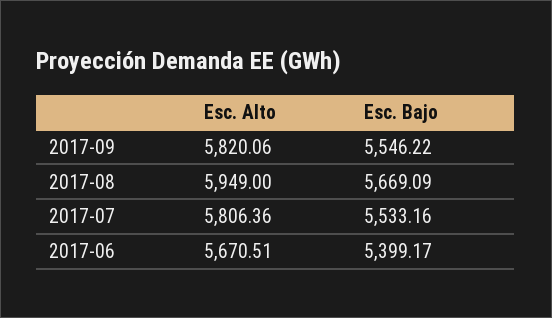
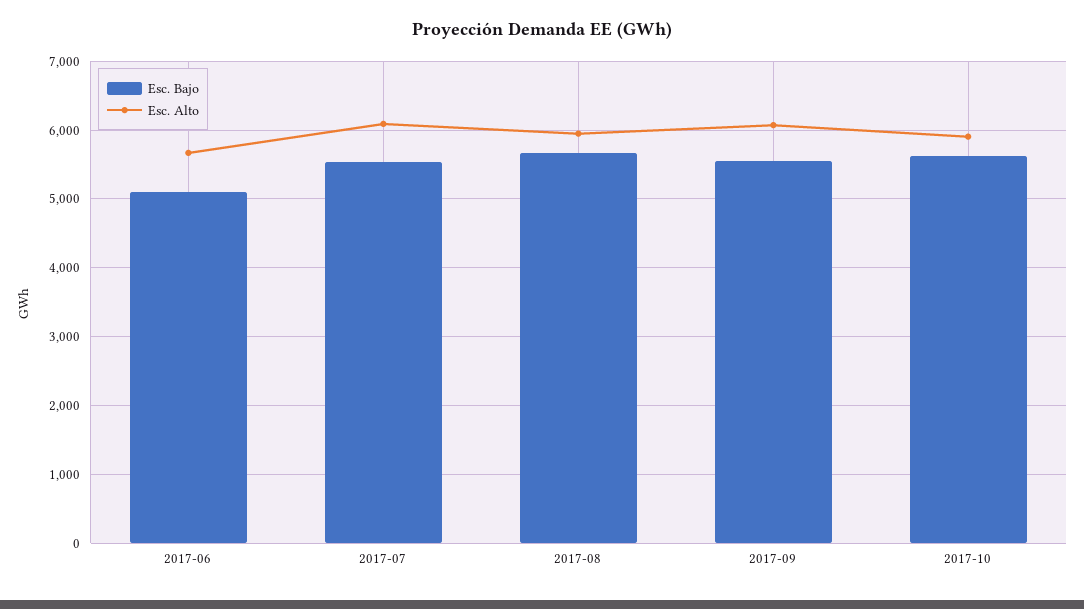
Esc. Alto, 2017-09: 5820.06 -> 6100
Esc. Alto, 2017-07: 5806.36 -> 6100
Esc. Bajo, 2017-06: 5399.17 -> 5100
Esc. Bajo, 2017-10: none -> 5600
Esc. Alto, 2017-10: none -> 5900

